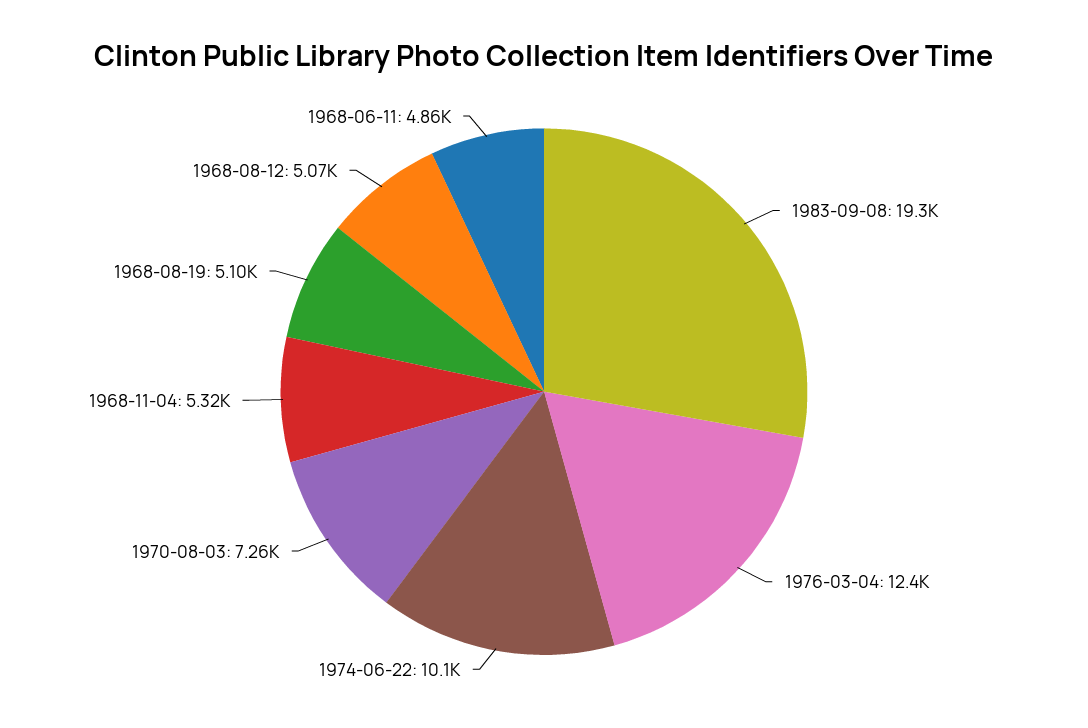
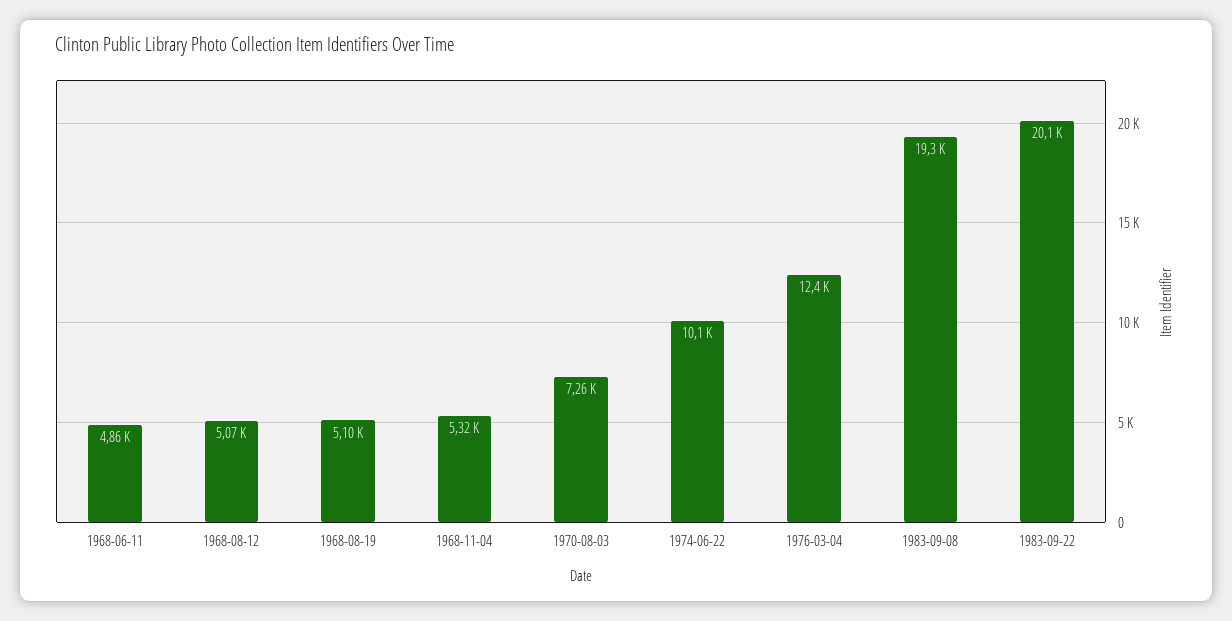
1983-09-22: none -> 20100

